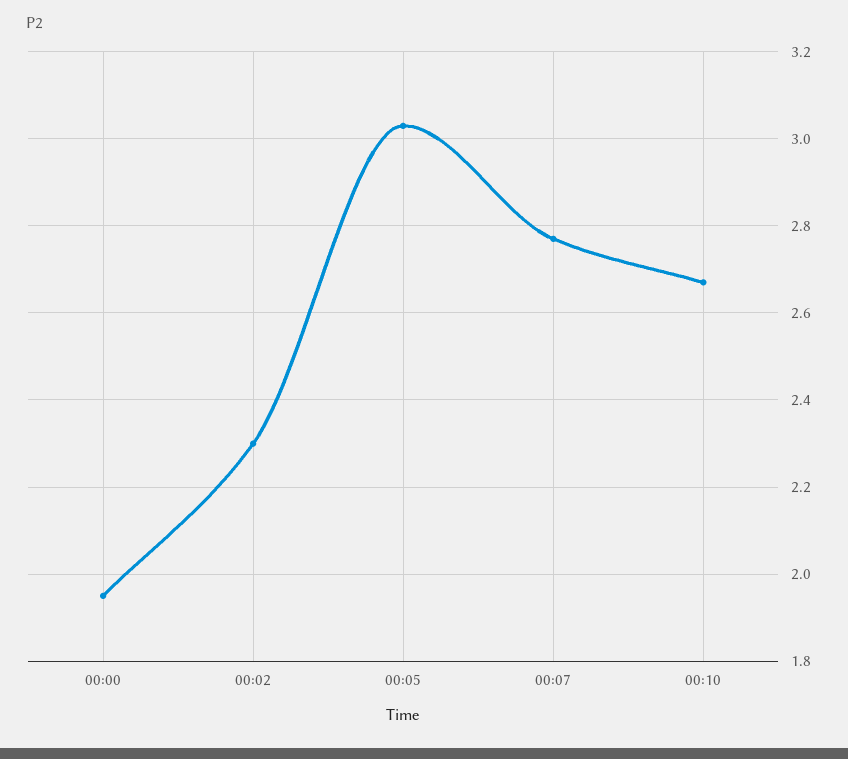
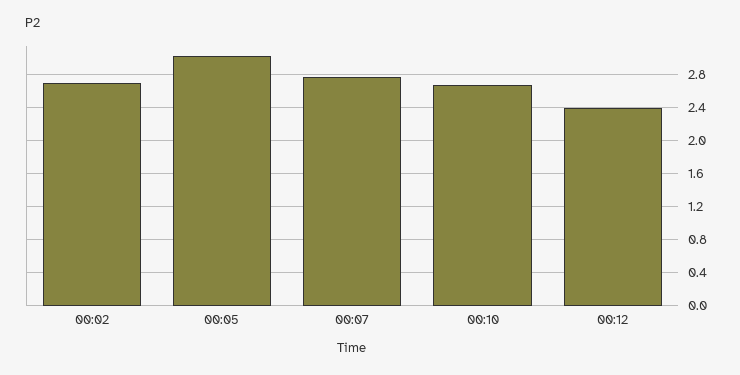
00:00: 1.95 -> none
00:02: 2.3 -> 2.7
00:12: none -> 2.4

